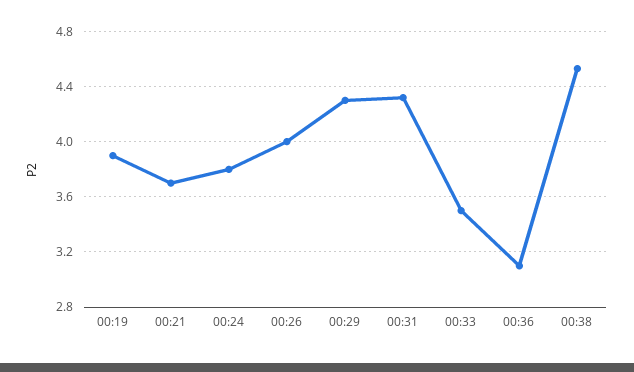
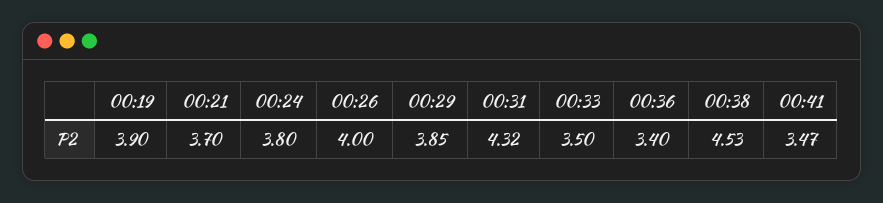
00:29: 4.3 -> 3.85
00:36: 3.1 -> 3.4
00:41: none -> 3.47

